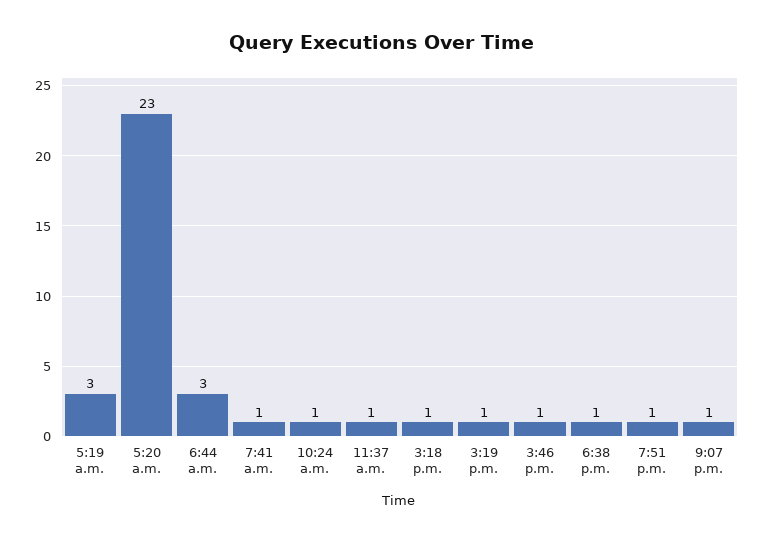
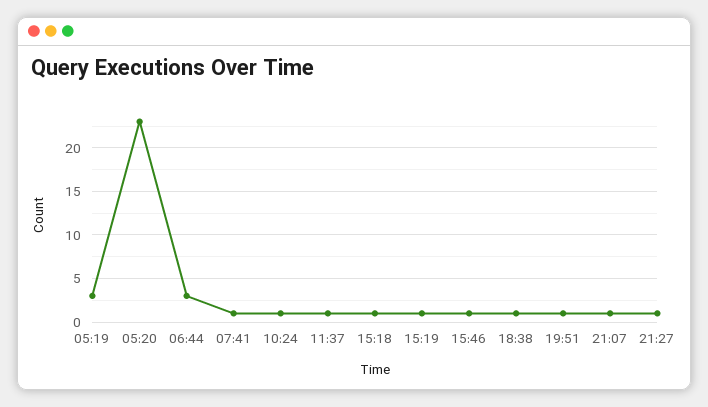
21:27: none -> 1

